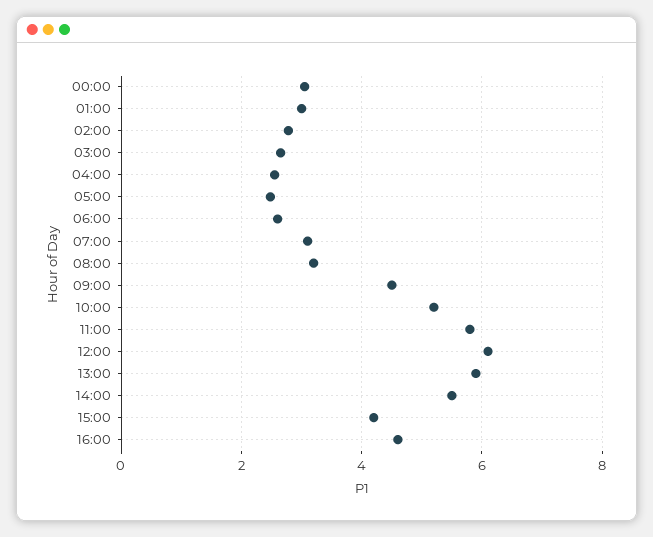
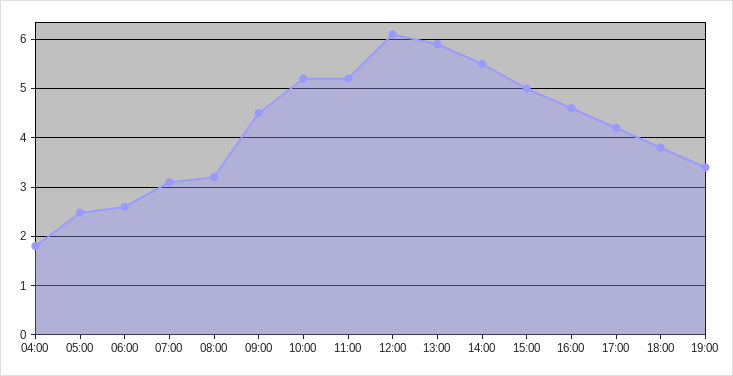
00:00: 3 -> none
01:00: 3 -> none
02:00: 2.8 -> none
03:00: 2.6 -> none
04:00: 2.6 -> 1.8
11:00: 5.8 -> 5.2
15:00: 4.2 -> 5
17:00: none -> 4.2
18:00: none -> 3.8
19:00: none -> 3.4

